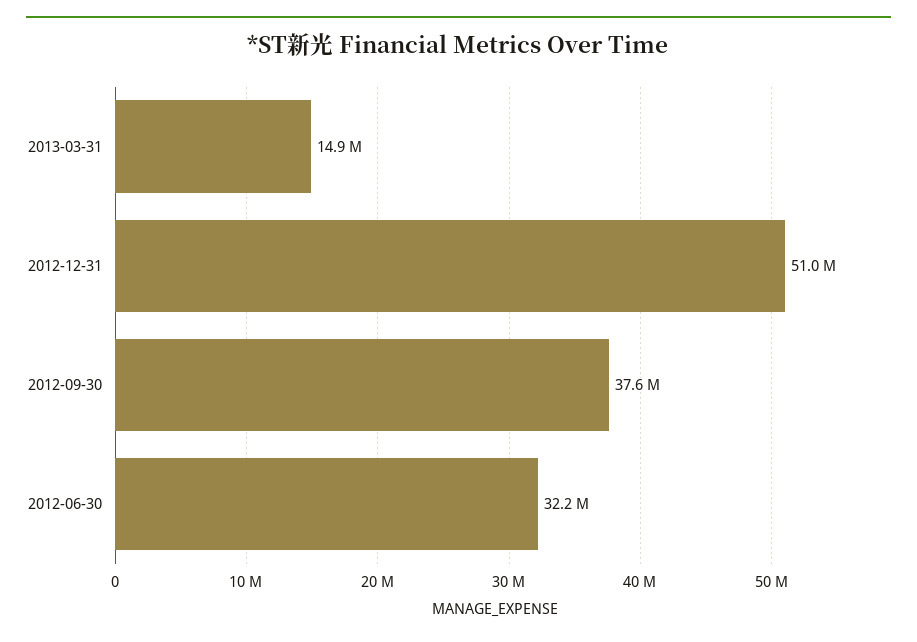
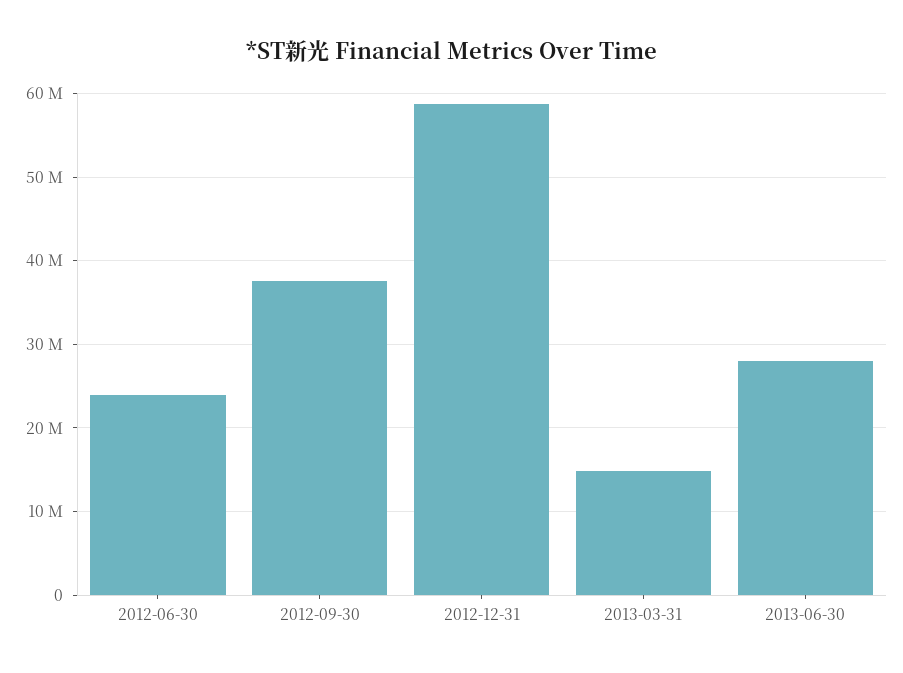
2012-12-31: 51000000 -> 59000000
2012-06-30: 32200000 -> 24000000
2013-06-30: none -> 28000000

